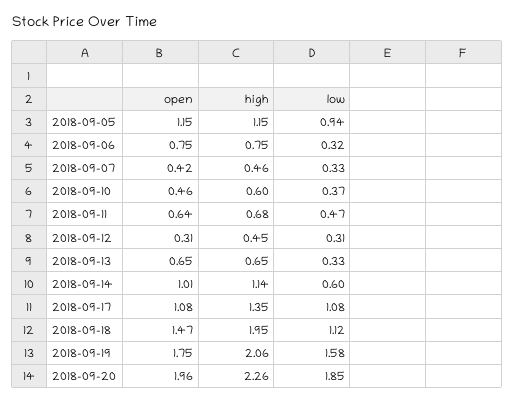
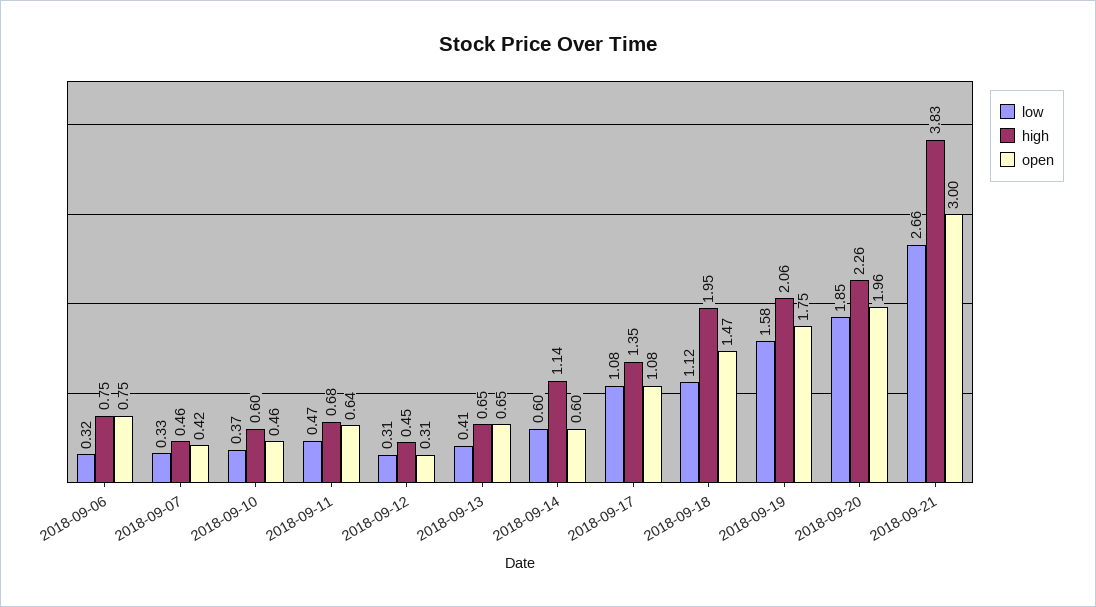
open, 2018-09-05: 1.15 -> none
high, 2018-09-05: 1.15 -> none
low, 2018-09-05: 0.94 -> none
low, 2018-09-13: 0.33 -> 0.41
open, 2018-09-14: 1.01 -> 0.6
low, 2018-09-21: none -> 2.66
high, 2018-09-21: none -> 3.83
open, 2018-09-21: none -> 3

